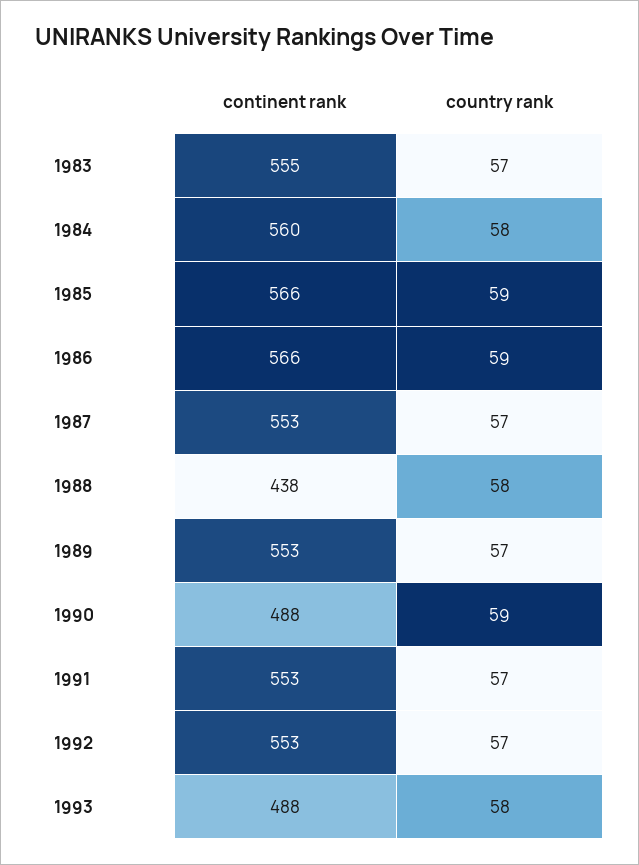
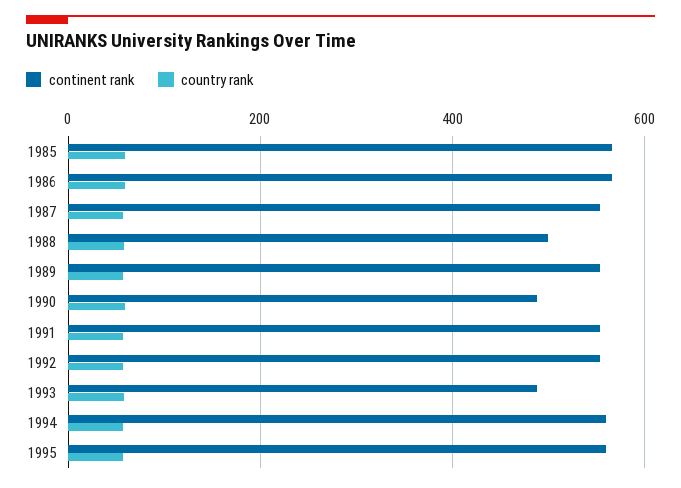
continent rank, 1983: 555 -> none
country rank, 1983: 57 -> none
continent rank, 1984: 560 -> none
country rank, 1984: 58 -> none
continent rank, 1988: 438 -> 500
continent rank, 1994: none -> 560
country rank, 1994: none -> 60
continent rank, 1995: none -> 560
country rank, 1995: none -> 60

